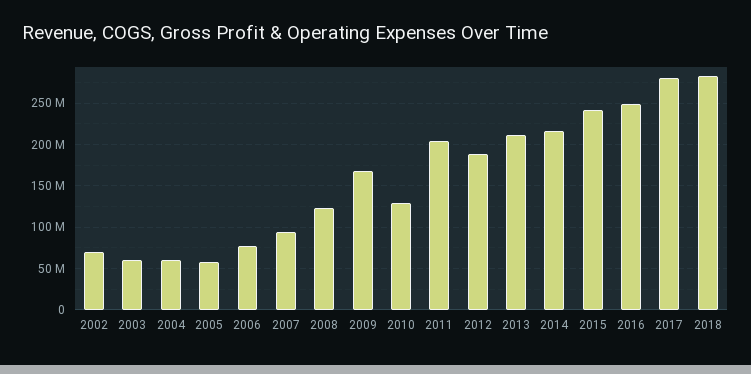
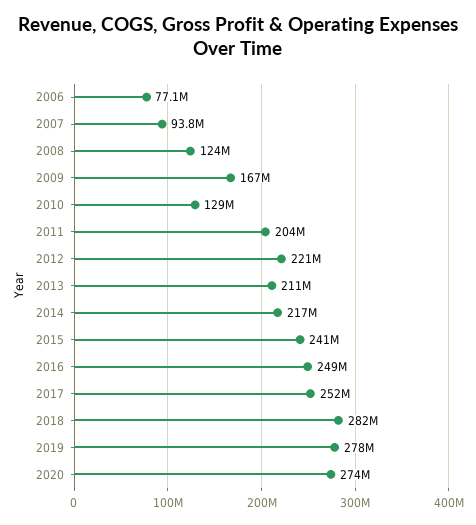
2002: 70000000 -> none
2003: 60000000 -> none
2004: 60000000 -> none
2005: 60000000 -> none
2012: 190000000 -> 221000000
2017: 280000000 -> 252000000
2019: none -> 278000000
2020: none -> 274000000

